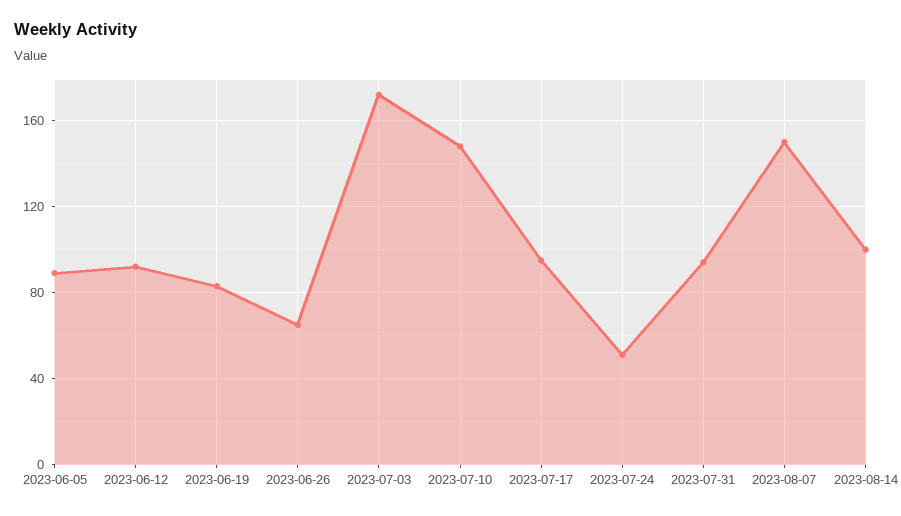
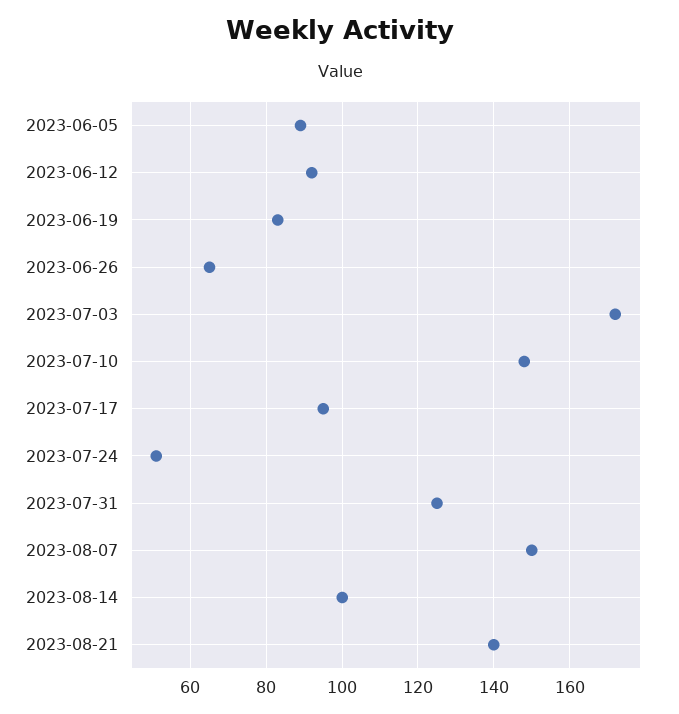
2023-07-31: 95 -> 125
2023-08-21: none -> 140

